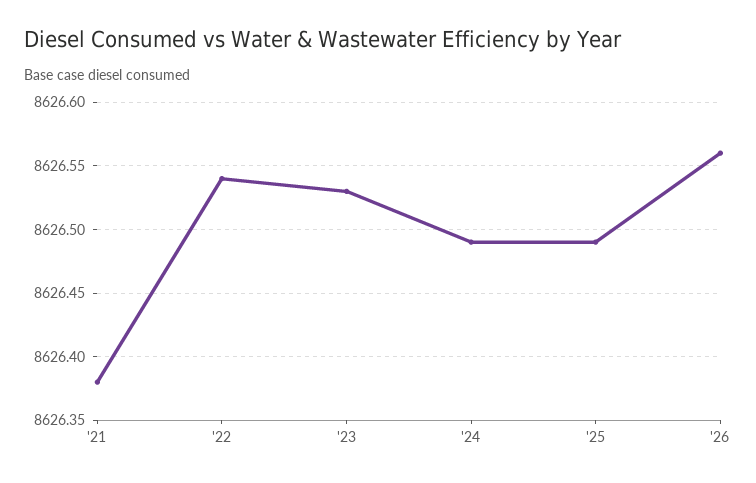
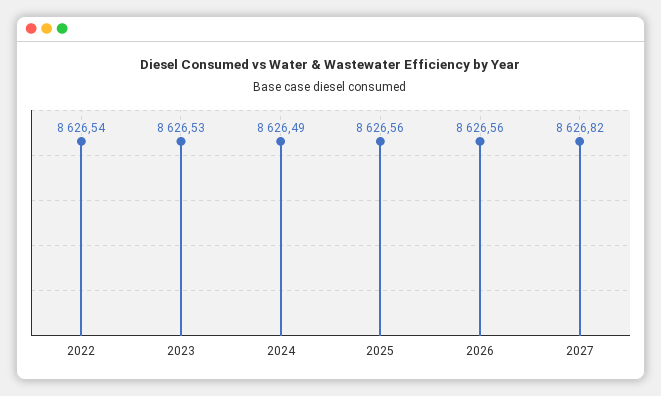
'21: 8626.38 -> none
'25: 8626.49 -> 8626.56
2027: none -> 8626.82

